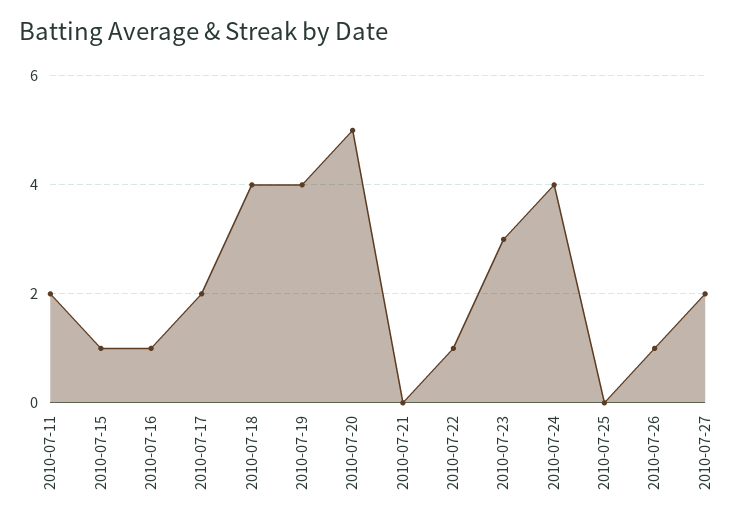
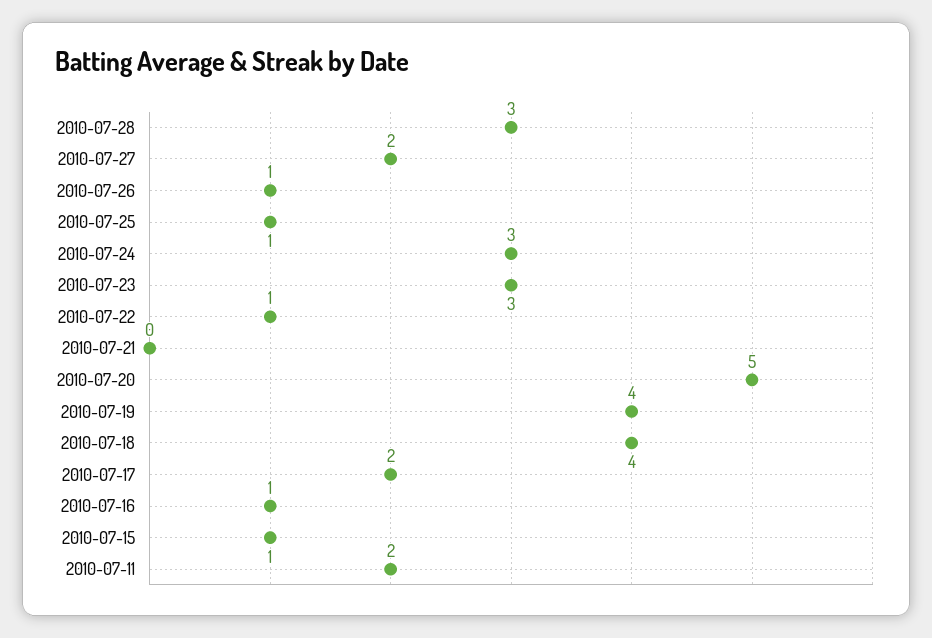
2010-07-24: 4 -> 3
2010-07-25: 0 -> 1
2010-07-28: none -> 3

